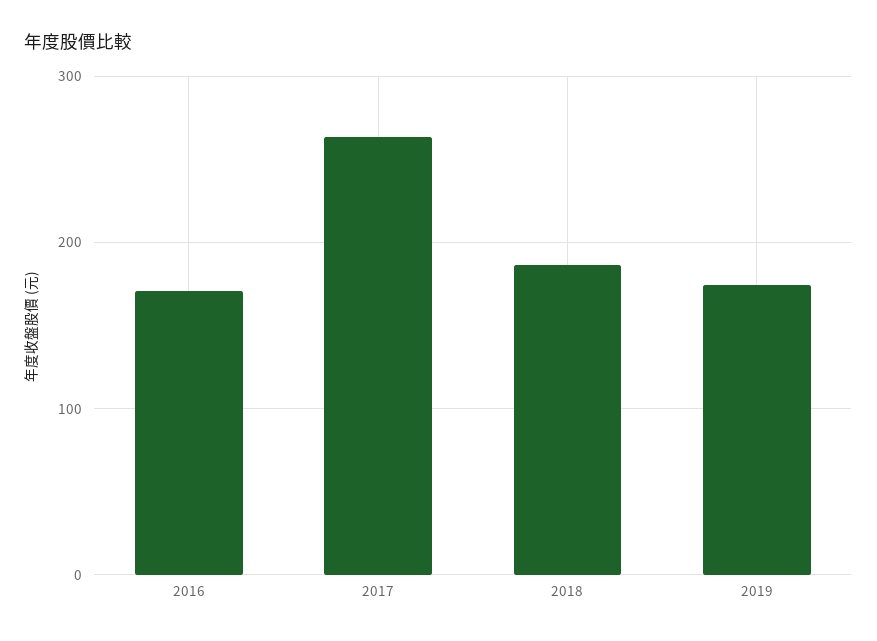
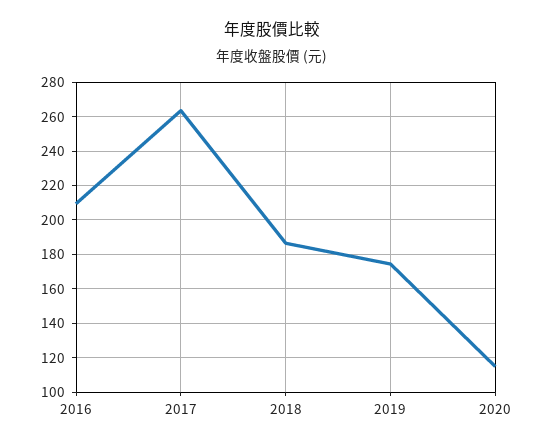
2016: 170 -> 210
2020: none -> 115

